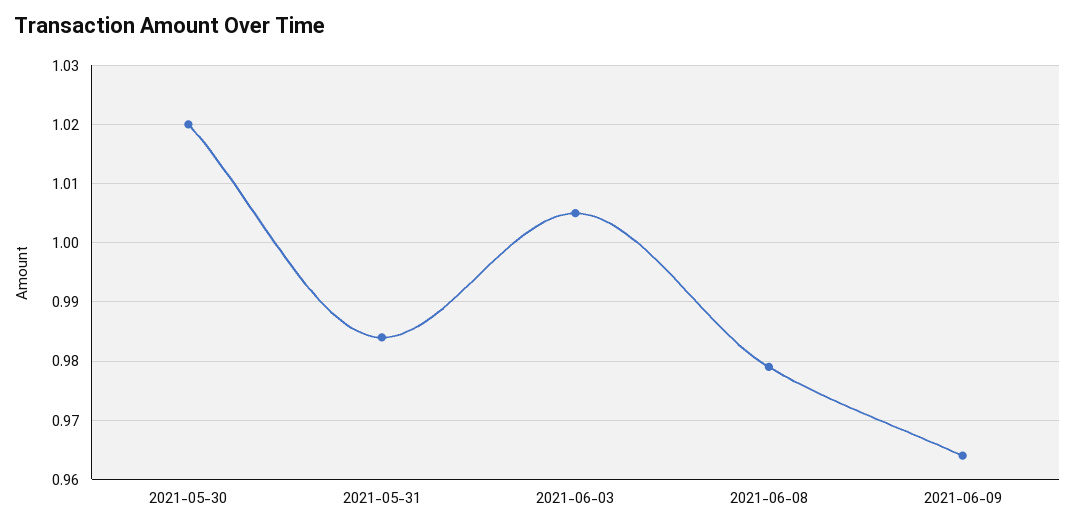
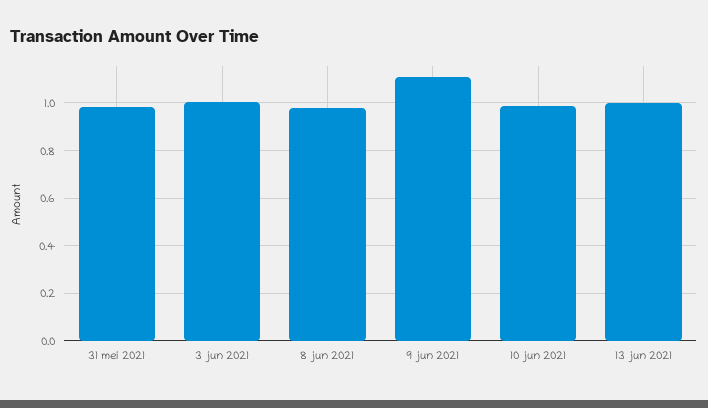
2021-05-30: 1.02 -> none
2021-06-09: 0.965 -> 1.1
10 jun 2021: none -> 1
13 jun 2021: none -> 1

